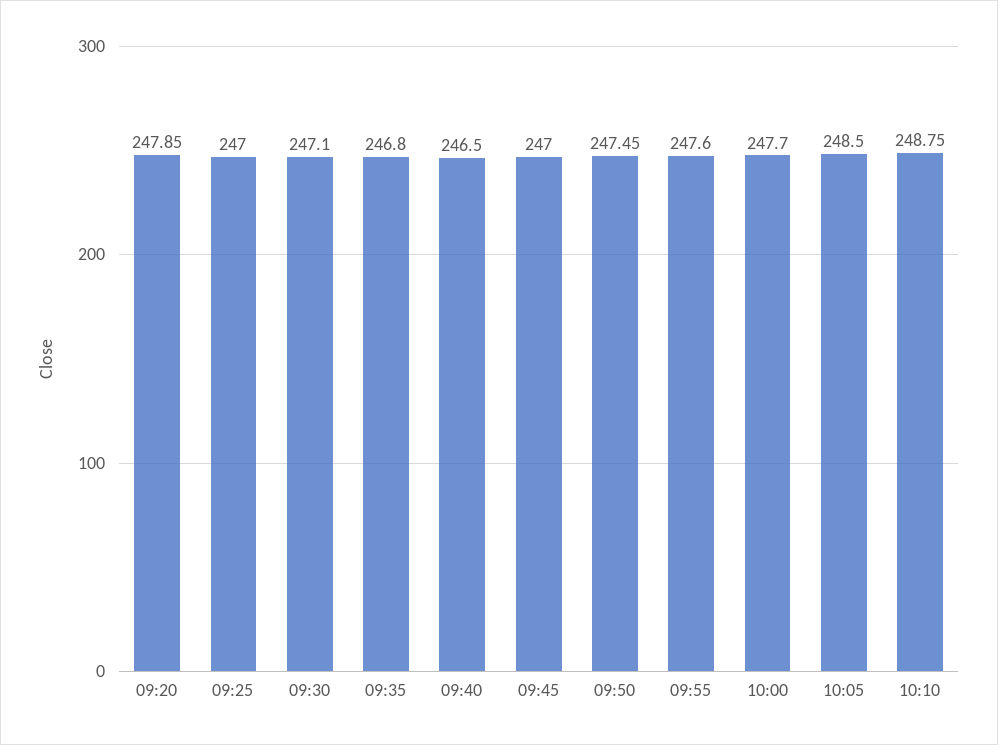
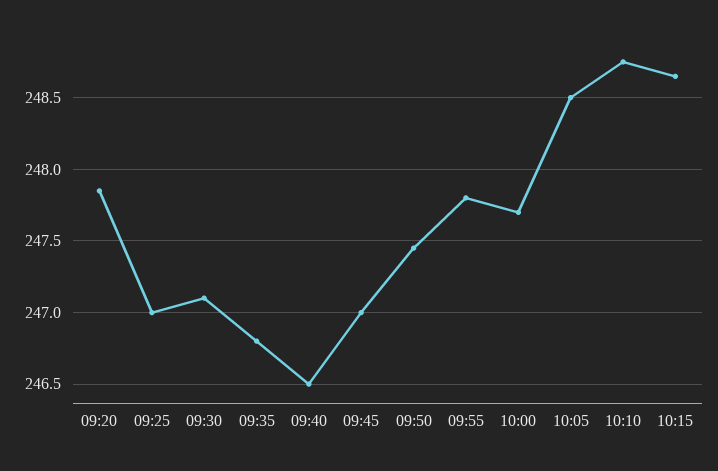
09:55: 247.6 -> 247.8
10:15: none -> 248.65

